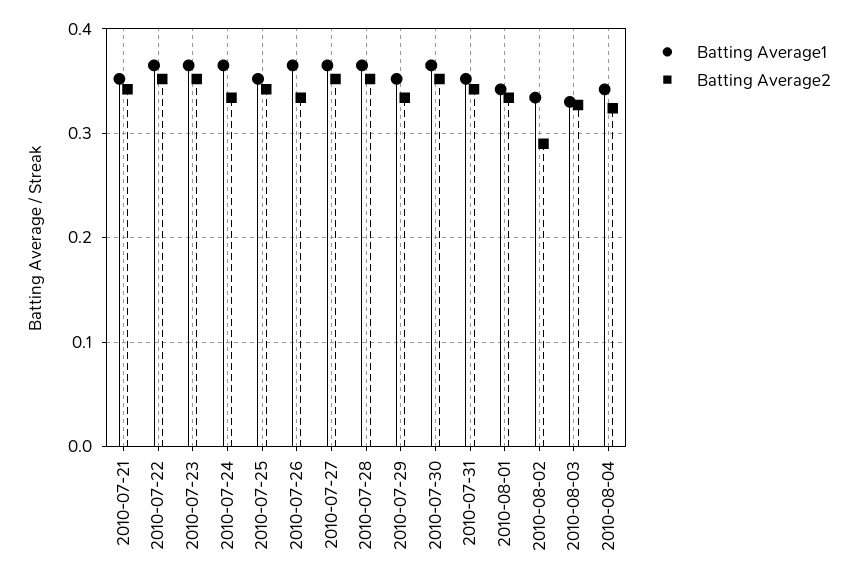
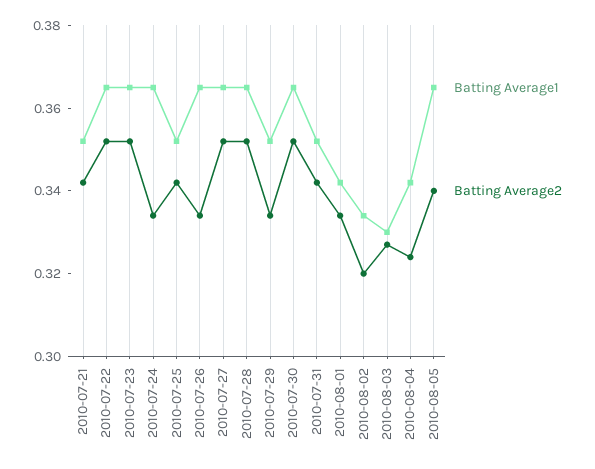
Batting Average2, 2010-08-02: 0.29 -> 0.32
Batting Average1, 2010-08-05: none -> 0.365
Batting Average2, 2010-08-05: none -> 0.34

